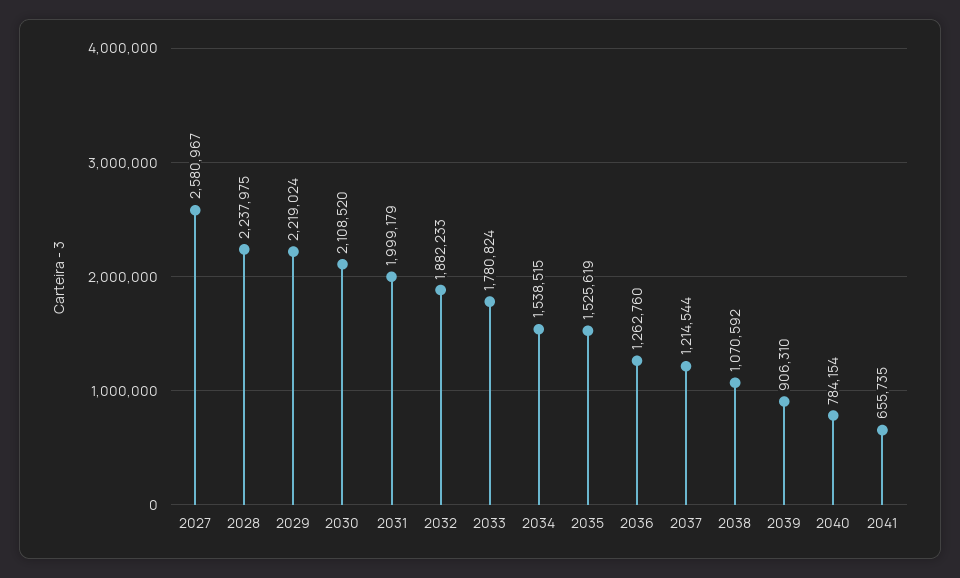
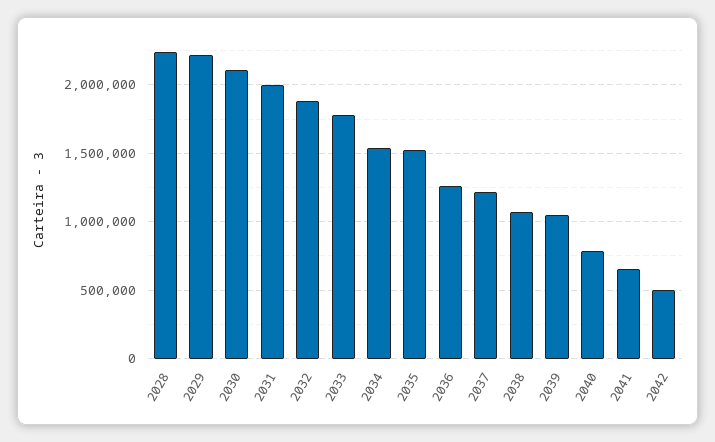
2027: 2580967 -> none
2039: 906310 -> 1050000
2042: none -> 500000

